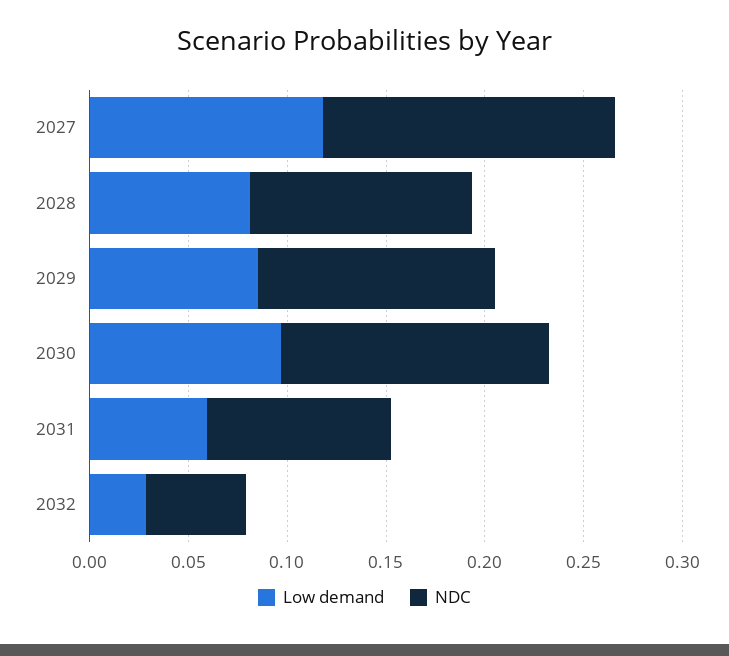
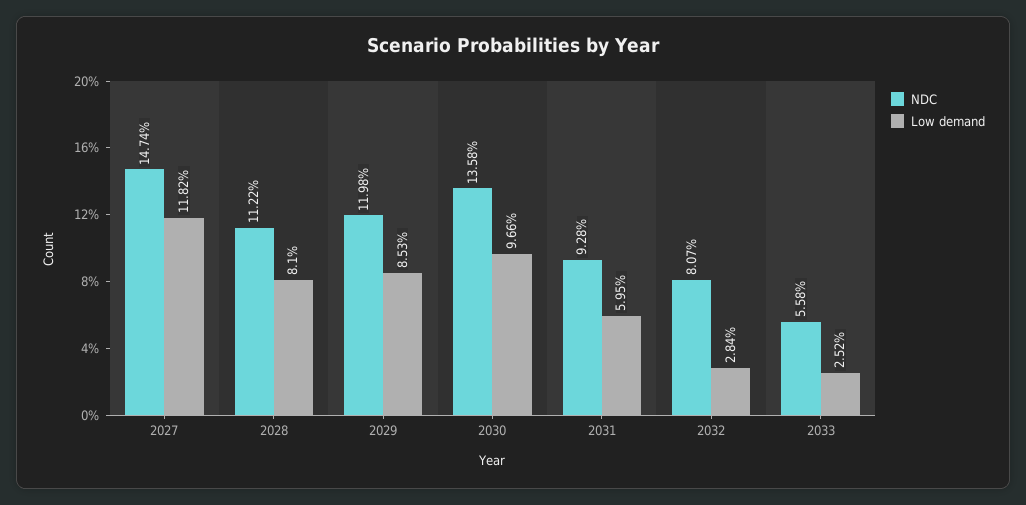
NDC, 2032: 0.05 -> 0.0807
NDC, 2033: none -> 0.0558
Low demand, 2033: none -> 0.0252

